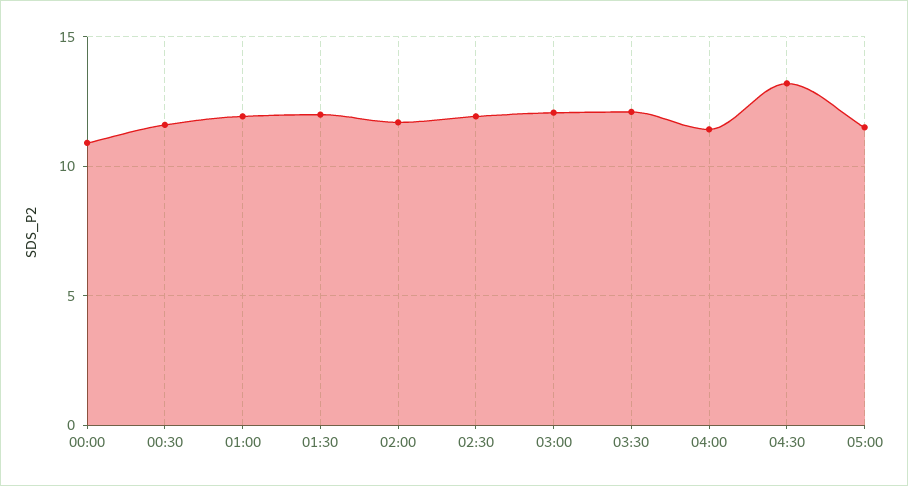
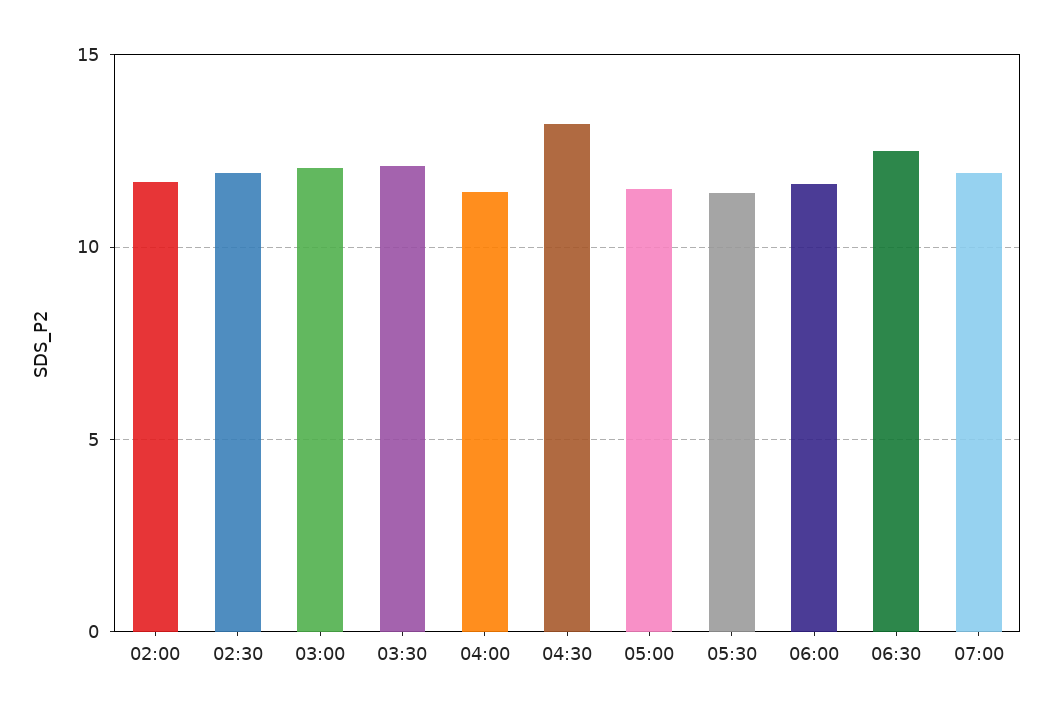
00:00: 11 -> none
00:30: 11.5 -> none
01:00: 12 -> none
01:30: 12 -> none
05:30: none -> 11.5
06:00: none -> 11.5
06:30: none -> 12.5
07:00: none -> 12

